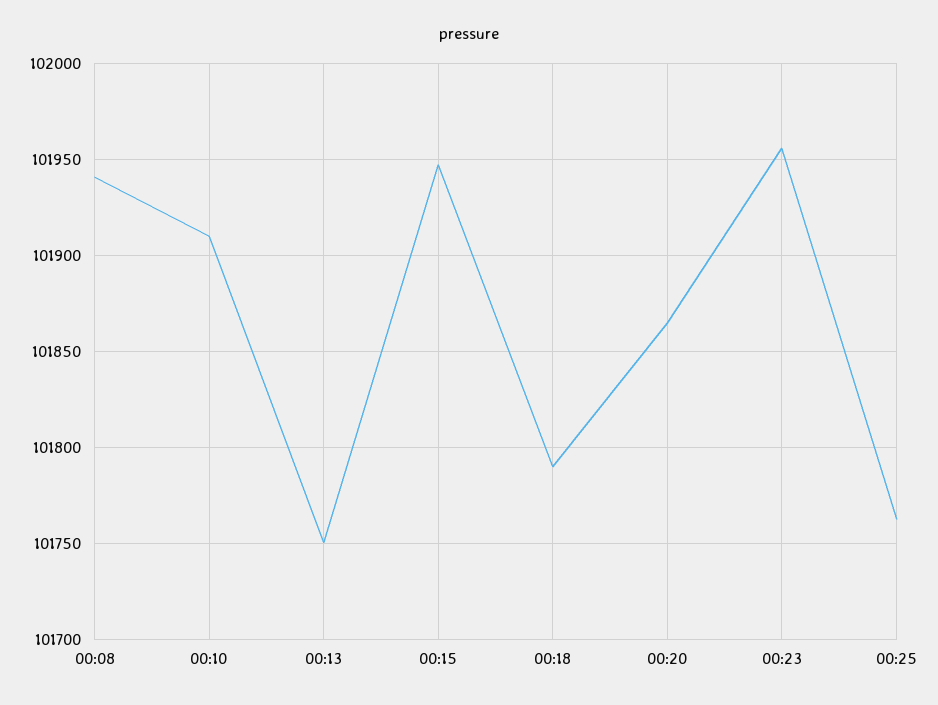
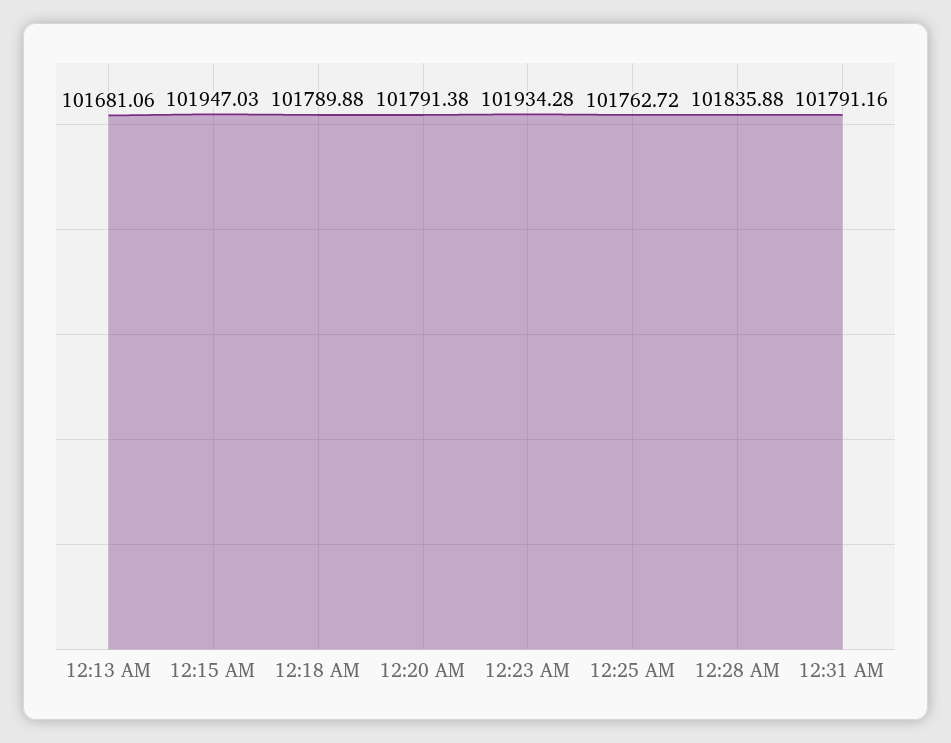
00:08: 101940 -> none
00:10: 101910 -> none
00:13: 101750 -> 101681.06
00:20: 101865 -> 101791.38
00:23: 101955 -> 101934.28
12:28 AM: none -> 101835.88
12:31 AM: none -> 101791.16

